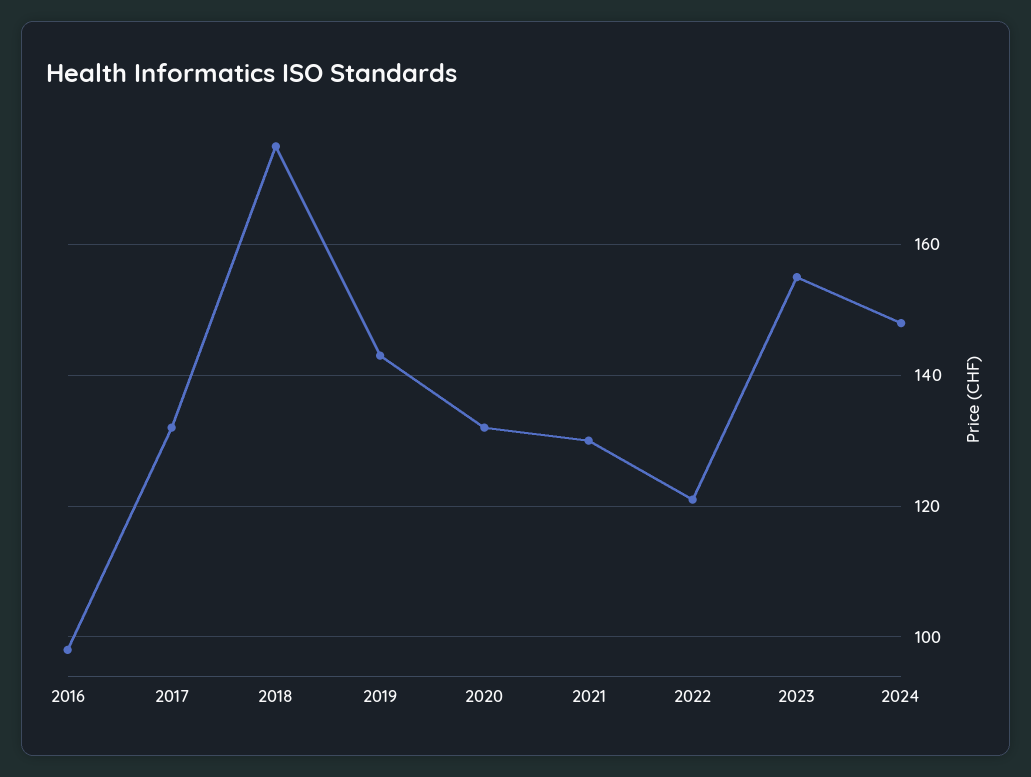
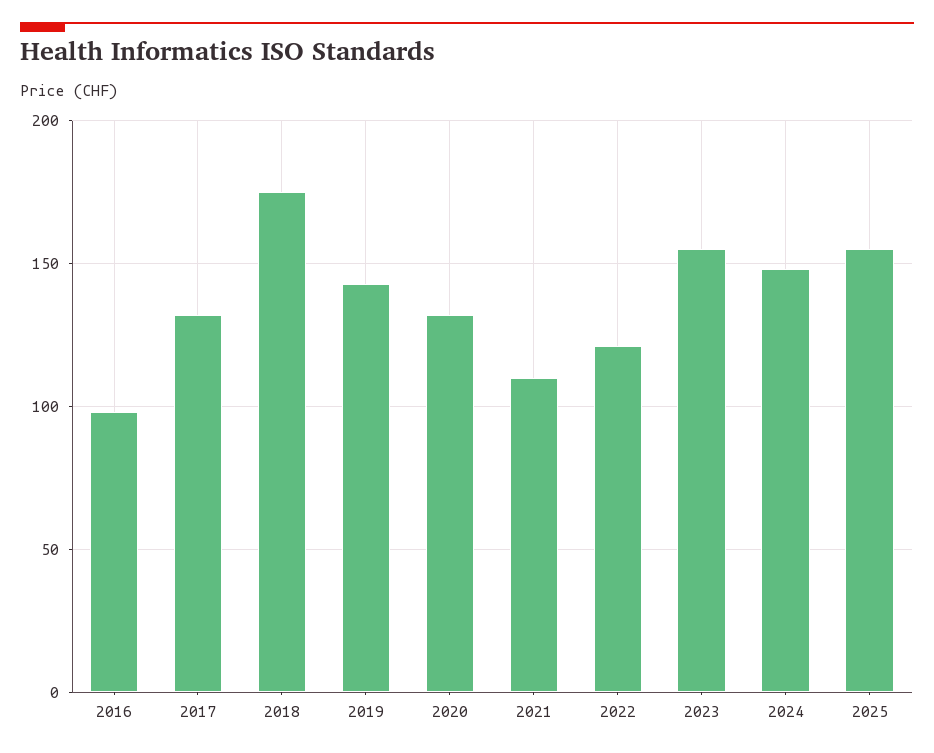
2021: 130 -> 110
2025: none -> 155

